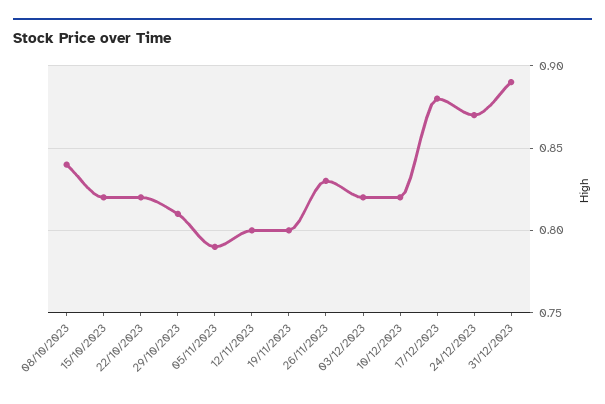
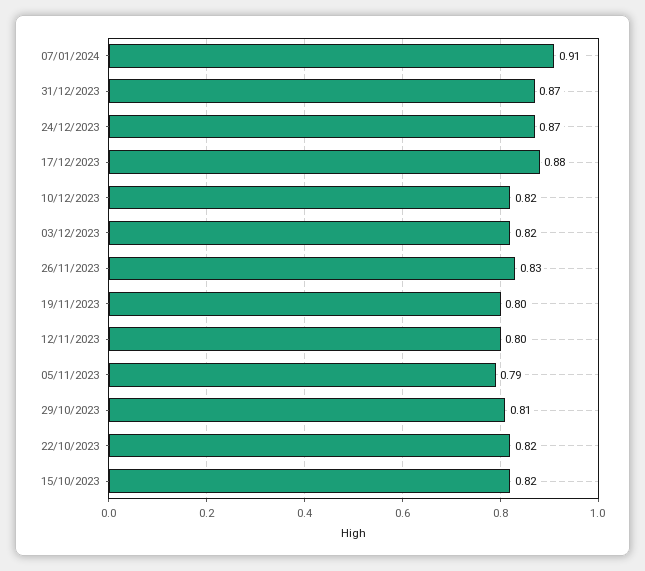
08/10/2023: 0.84 -> none
31/12/2023: 0.89 -> 0.87
07/01/2024: none -> 0.91

